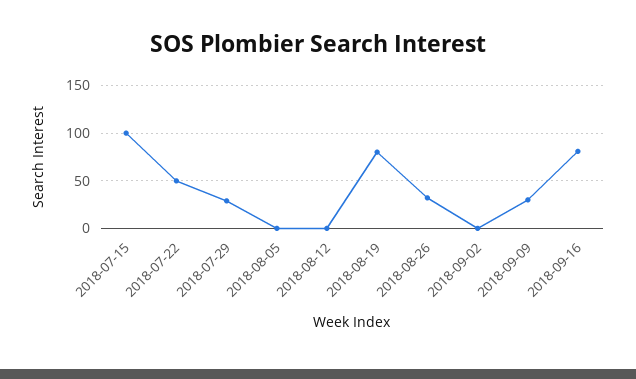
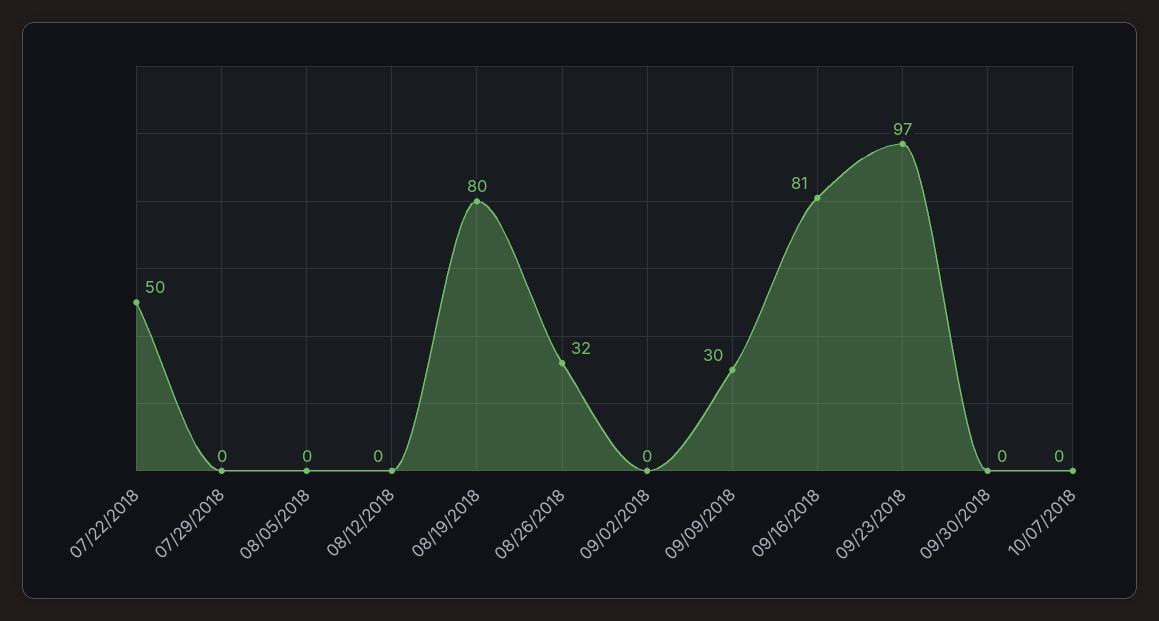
2018-07-15: 100 -> none
2018-07-29: 30 -> 0
09/23/2018: none -> 97
09/30/2018: none -> 0
10/07/2018: none -> 0

